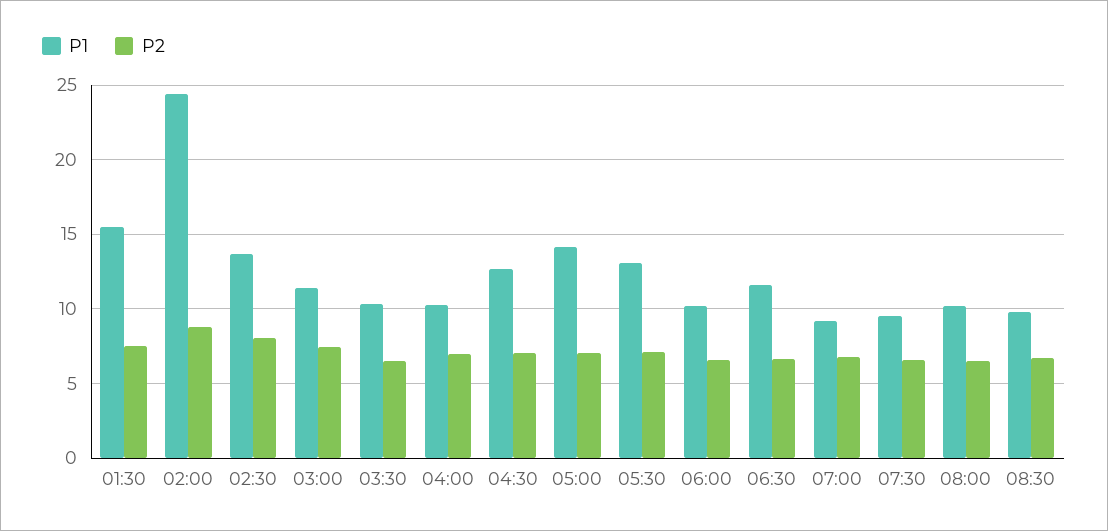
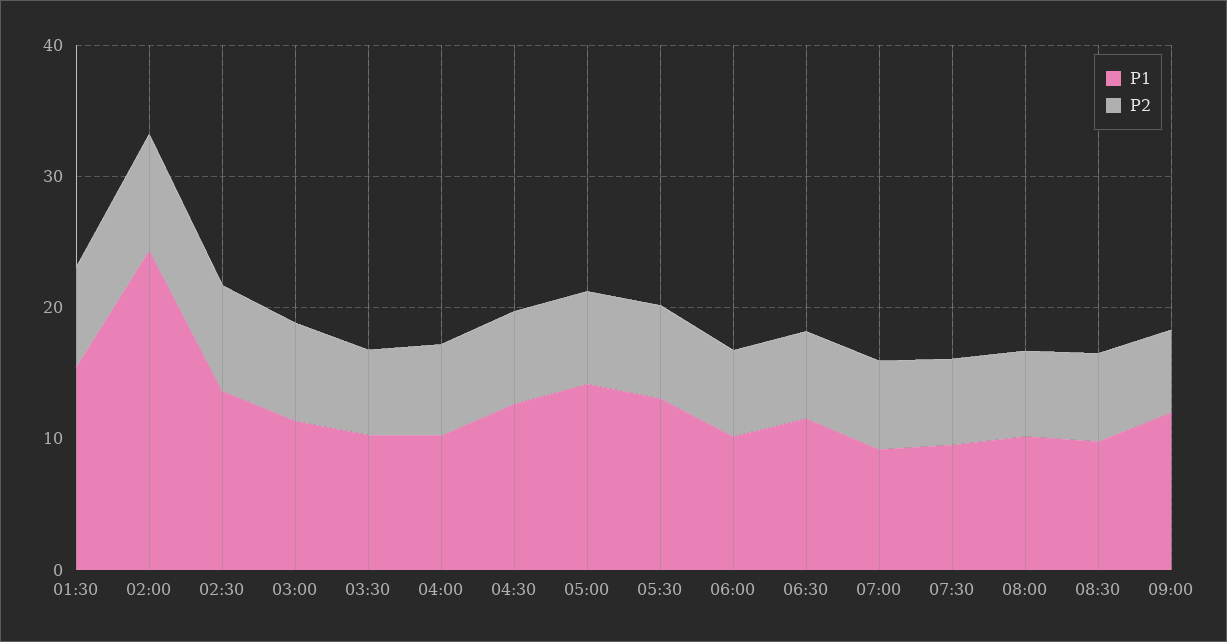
P1, 09:00: none -> 12
P2, 09:00: none -> 6

